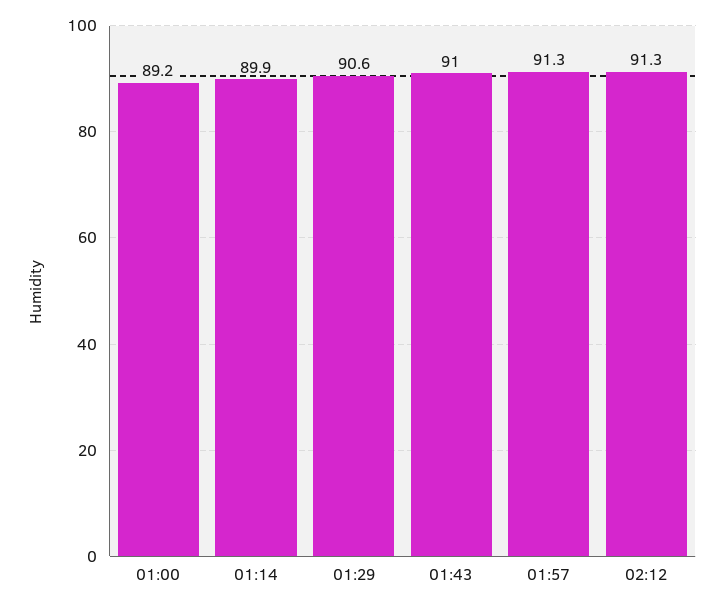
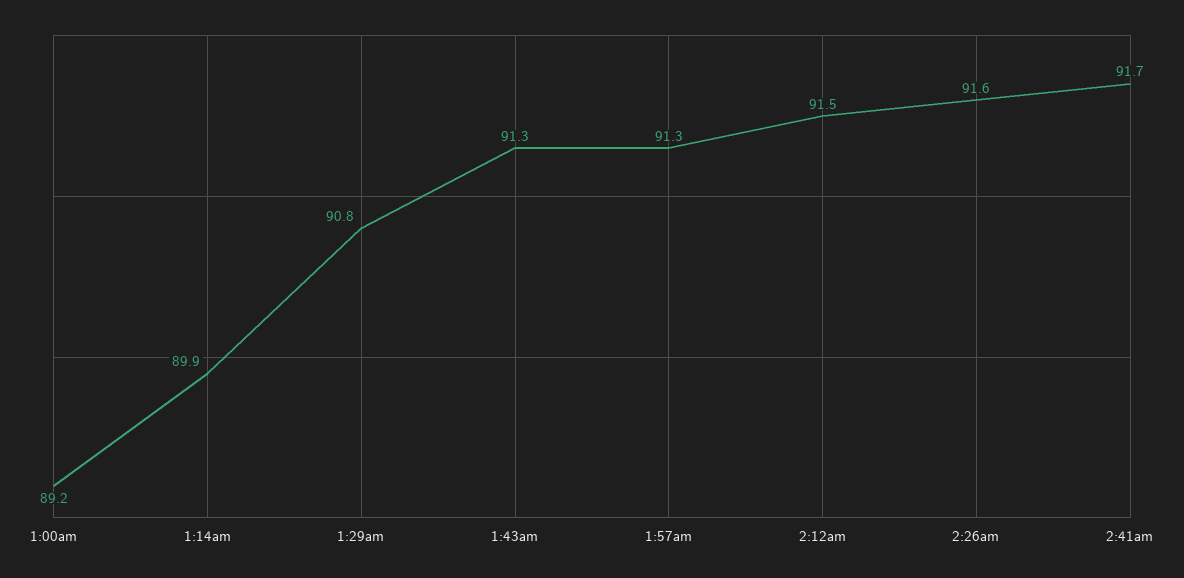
01:29: 90.6 -> 90.8
01:43: 91 -> 91.3
02:12: 91.3 -> 91.5
2:26am: none -> 91.6
2:41am: none -> 91.7

